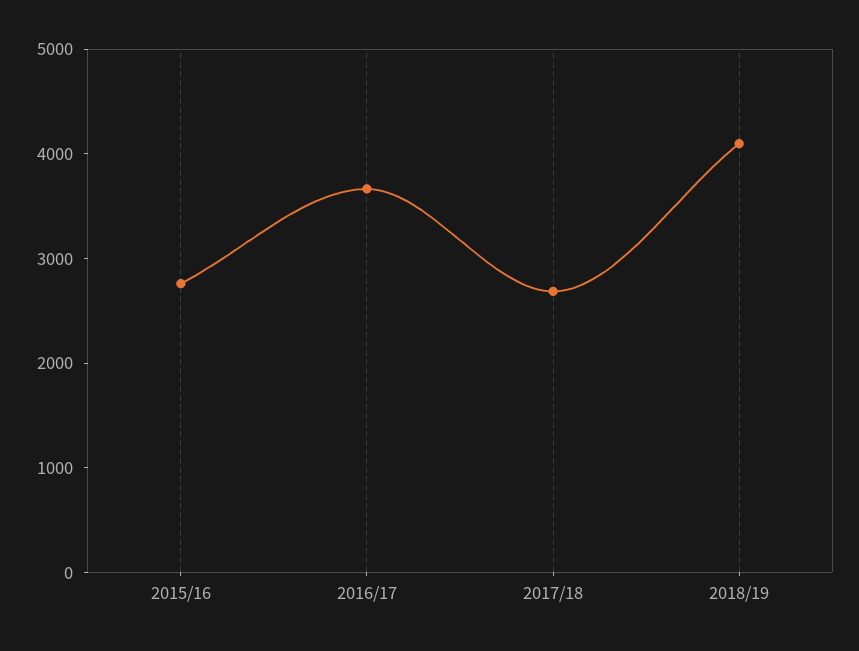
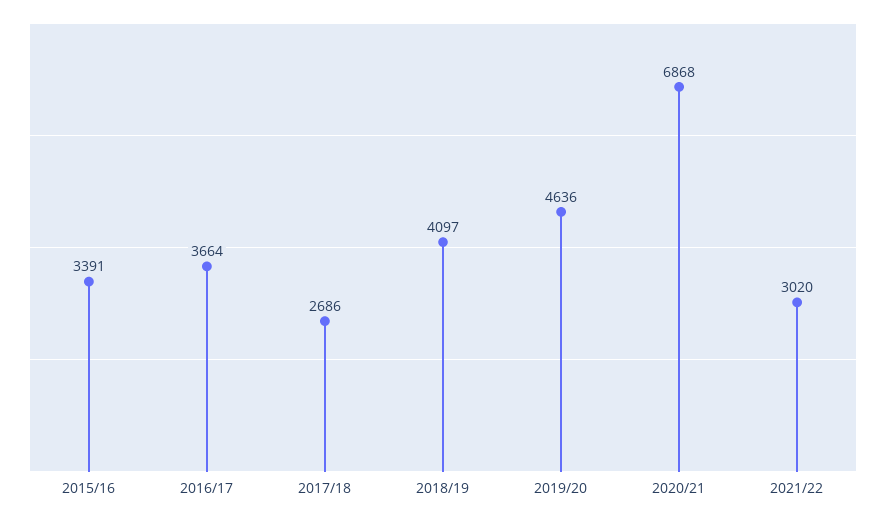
2015/16: 2800 -> 3391
2019/20: none -> 4636
2020/21: none -> 6868
2021/22: none -> 3020

